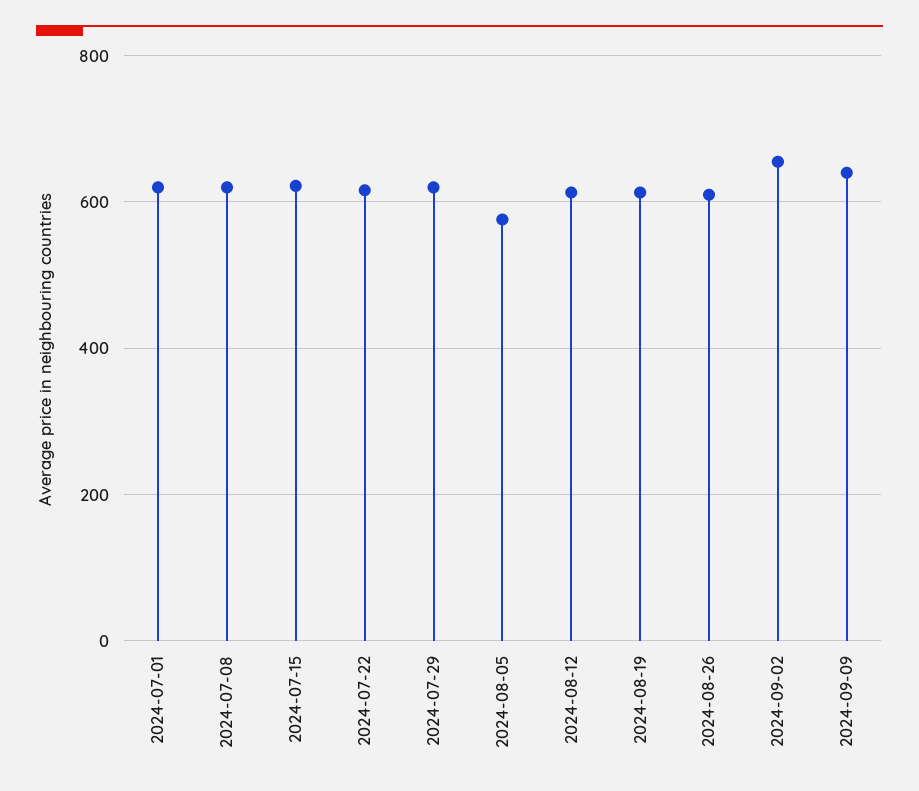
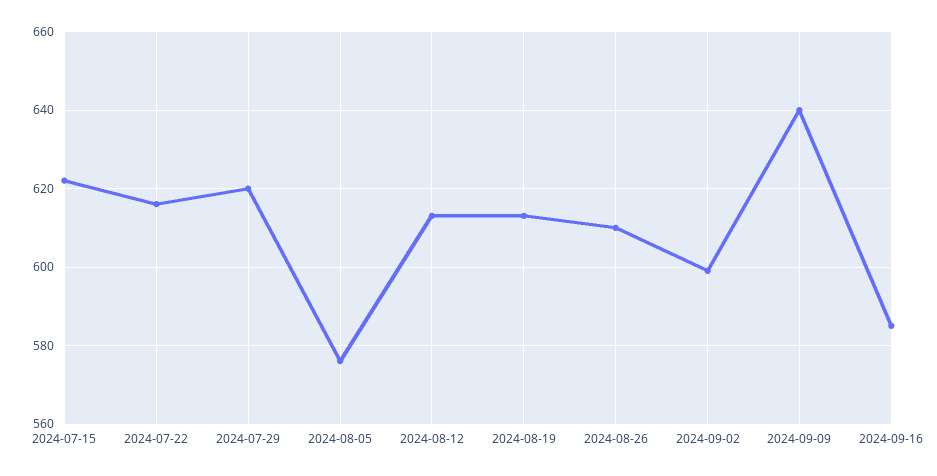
2024-07-01: 620 -> none
2024-07-08: 620 -> none
2024-09-02: 660 -> 600
2024-09-16: none -> 585

